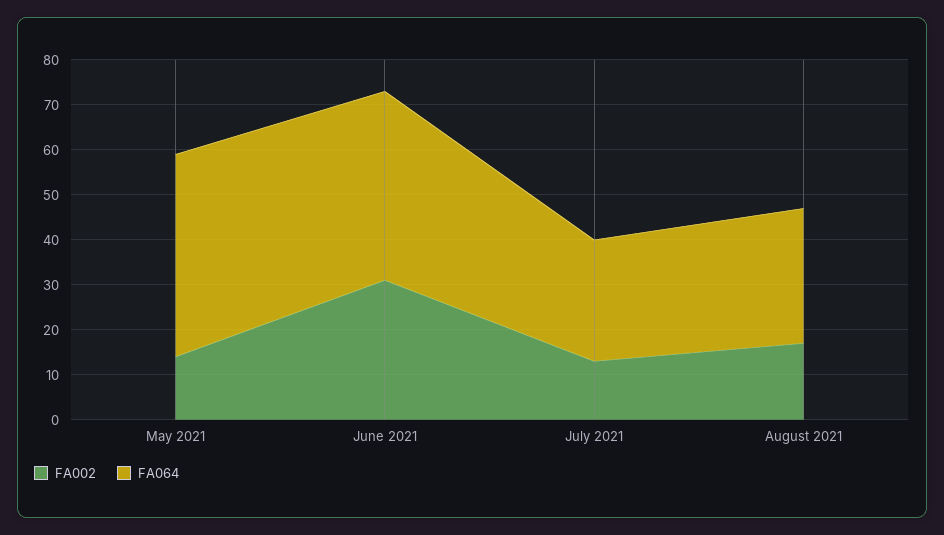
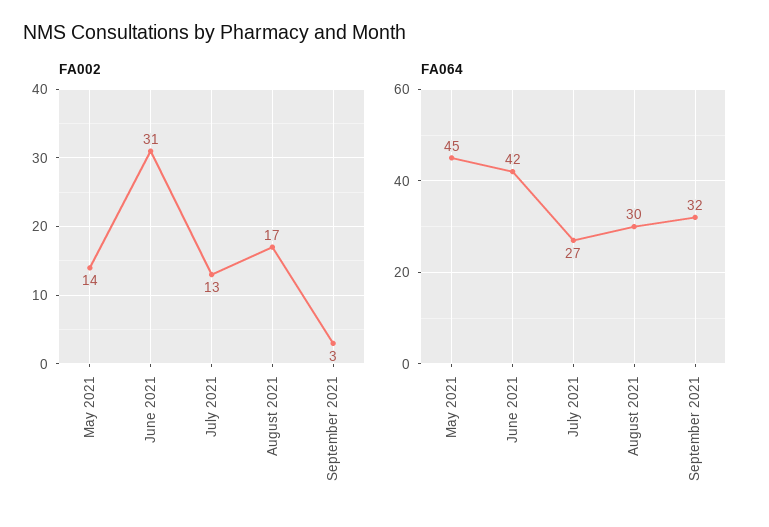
FA002, September 2021: none -> 3
FA064, September 2021: none -> 32

